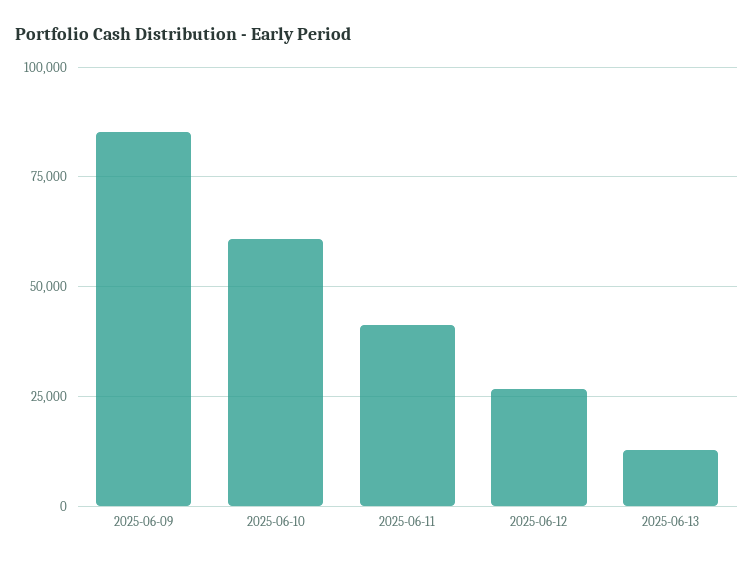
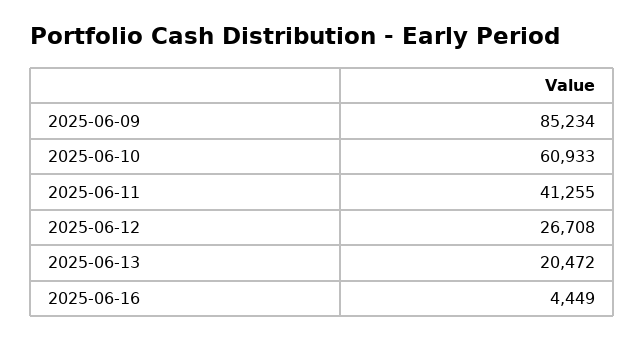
2025-06-13: 12500 -> 20472
2025-06-16: none -> 4449

